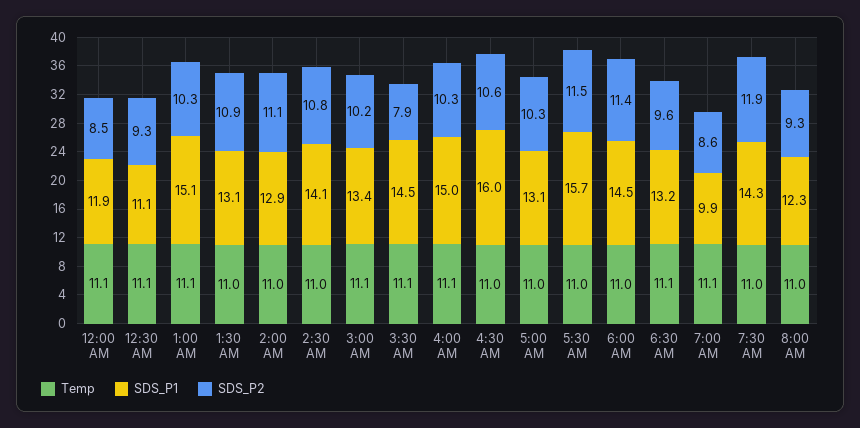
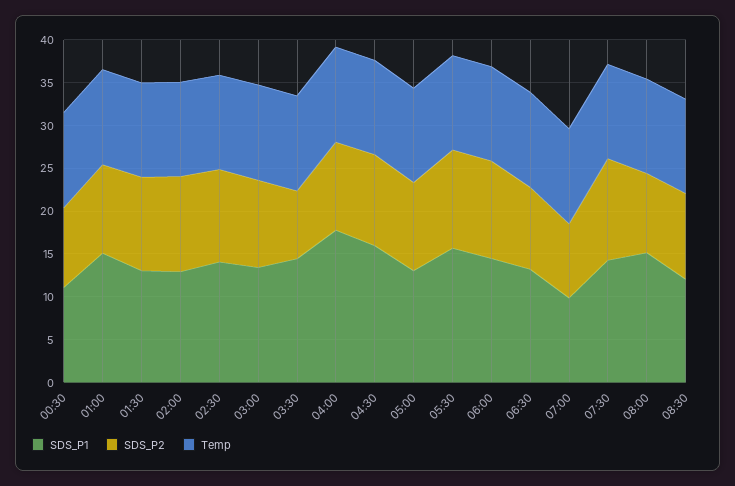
Temp, 12:00 AM: 11.1 -> none
SDS_P1, 12:00 AM: 11.9 -> none
SDS_P2, 12:00 AM: 8.5 -> none
SDS_P1, 4:00 AM: 15 -> 18
SDS_P1, 8:00 AM: 12.3 -> 15
SDS_P1, 08:30: none -> 12
SDS_P2, 08:30: none -> 10
Temp, 08:30: none -> 11

